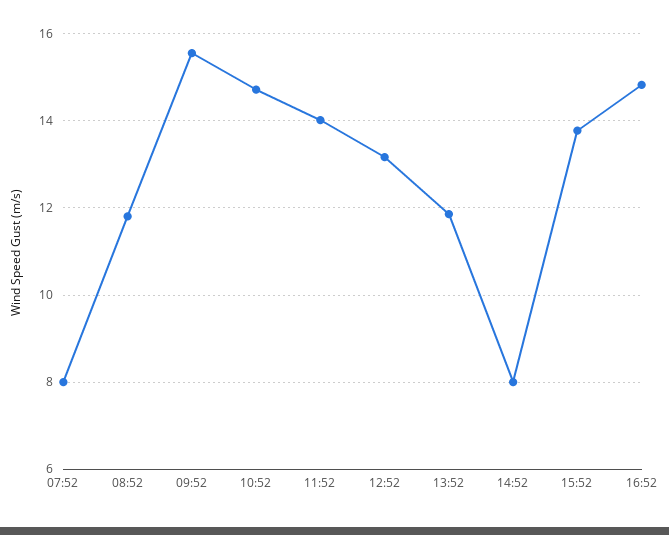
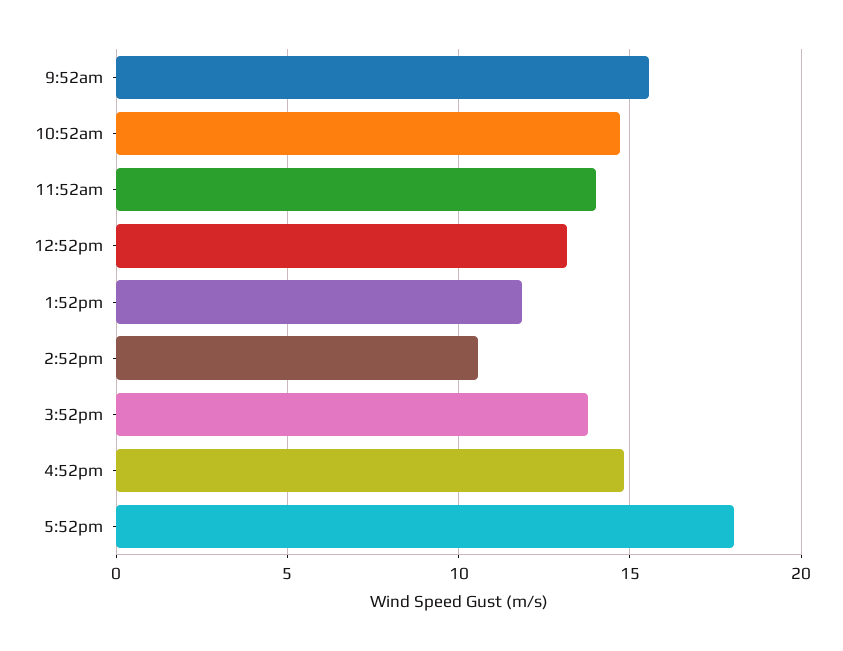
07:52: 8 -> none
08:52: 11.8 -> none
14:52: 8 -> 10.5
5:52pm: none -> 18

